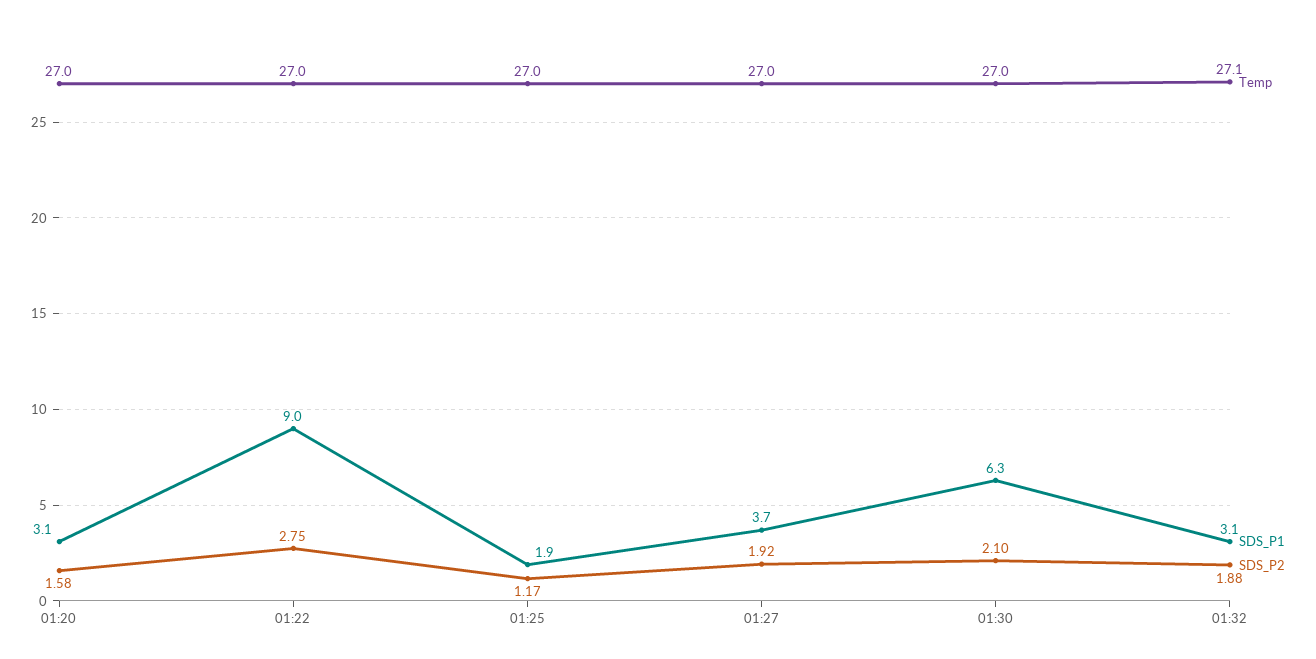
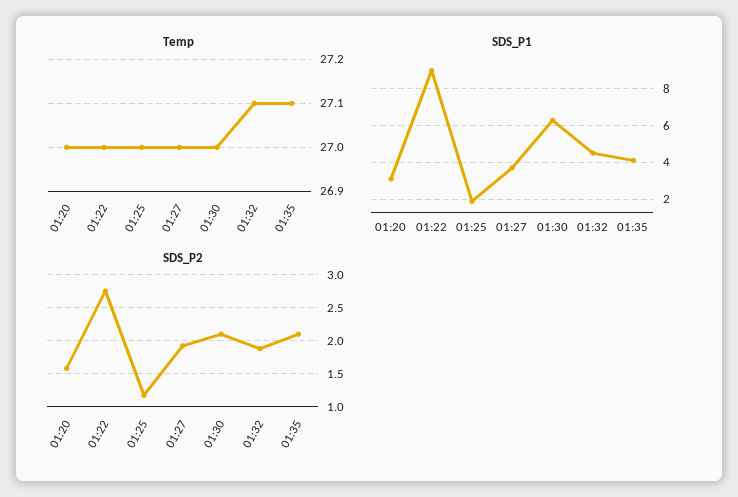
SDS_P1, 01:32: 3.1 -> 4.5
Temp, 01:35: none -> 27.1
SDS_P1, 01:35: none -> 4
SDS_P2, 01:35: none -> 2.1

